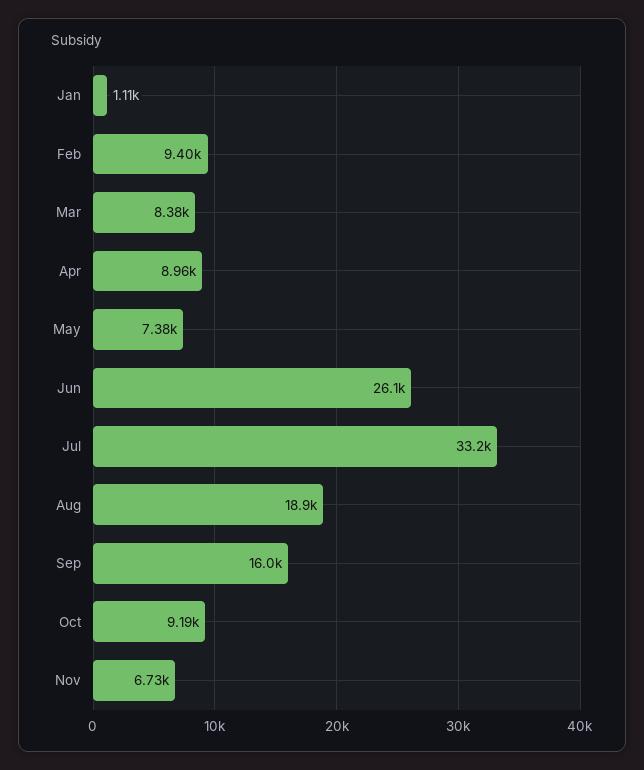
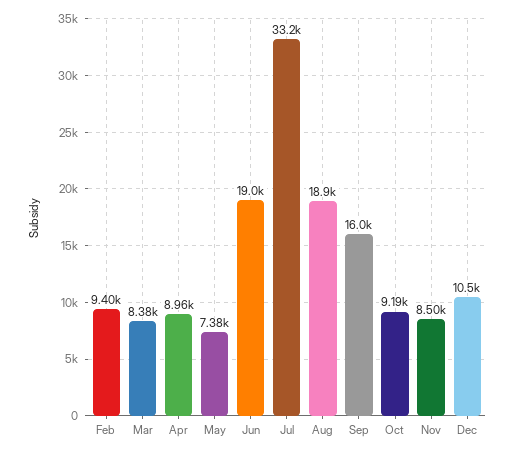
Jan: 1110 -> none
Jun: 26100 -> 19000
Nov: 6730 -> 8500
Dec: none -> 10500

